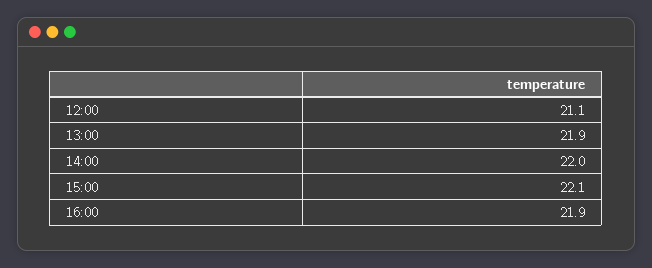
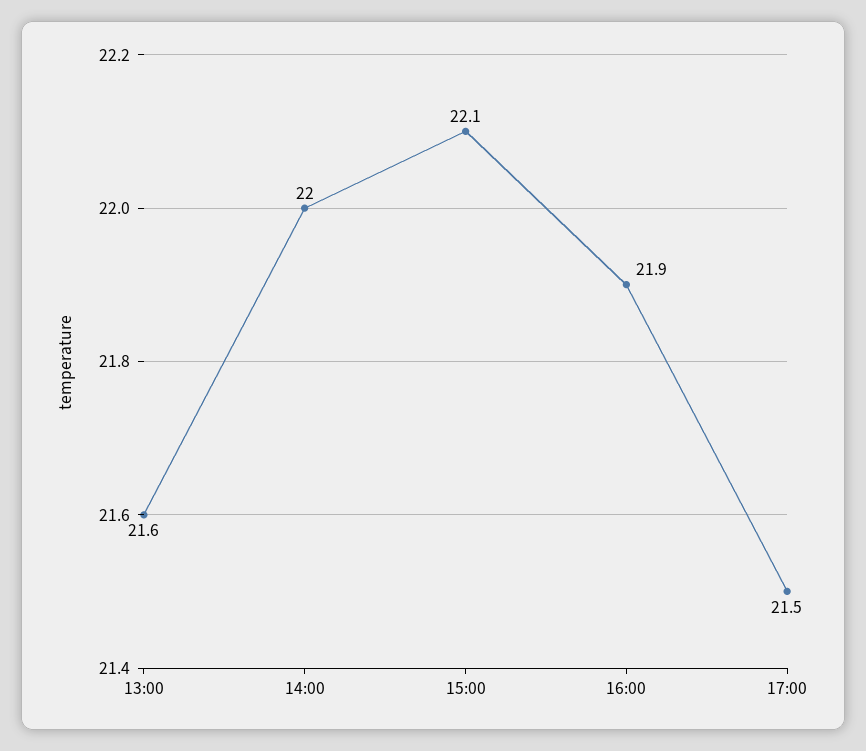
12:00: 21.1 -> none
13:00: 21.9 -> 21.6
17:00: none -> 21.5

